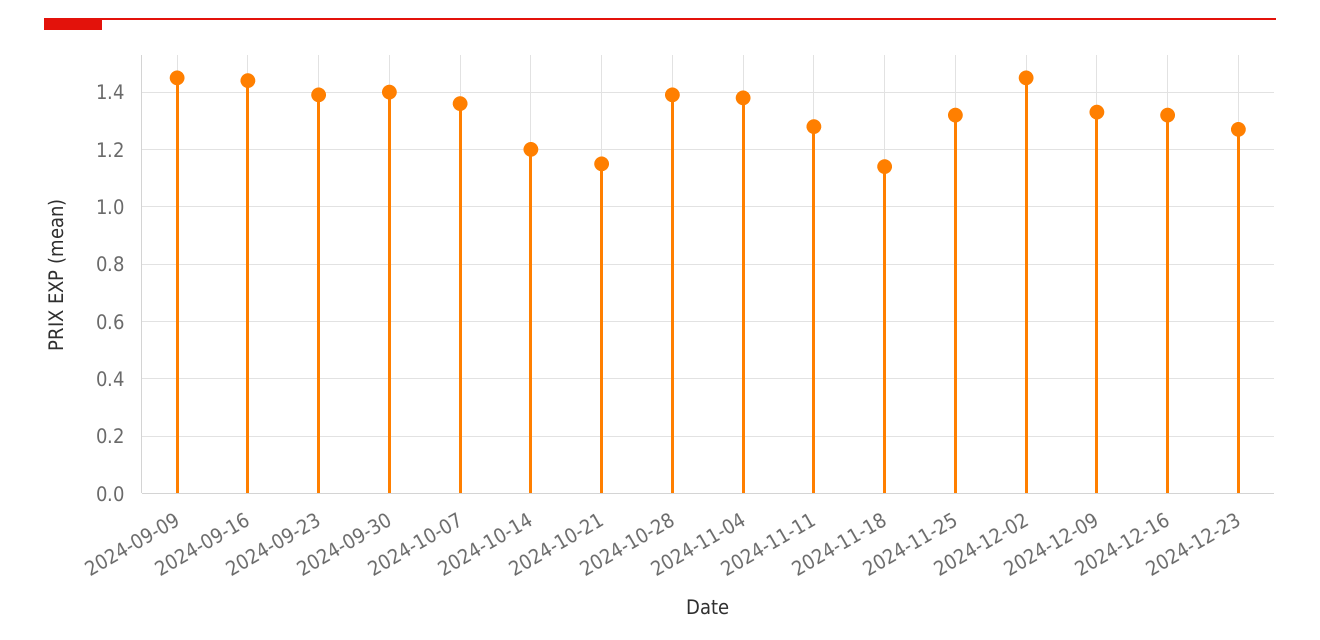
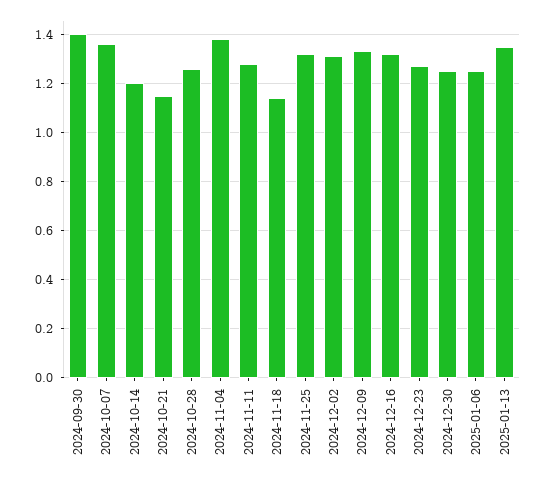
2024-09-09: 1.45 -> none
2024-09-16: 1.45 -> none
2024-09-23: 1.4 -> none
2024-10-28: 1.4 -> 1.25
2024-12-02: 1.45 -> 1.3
2024-12-30: none -> 1.25
2025-01-06: none -> 1.25
2025-01-13: none -> 1.35

